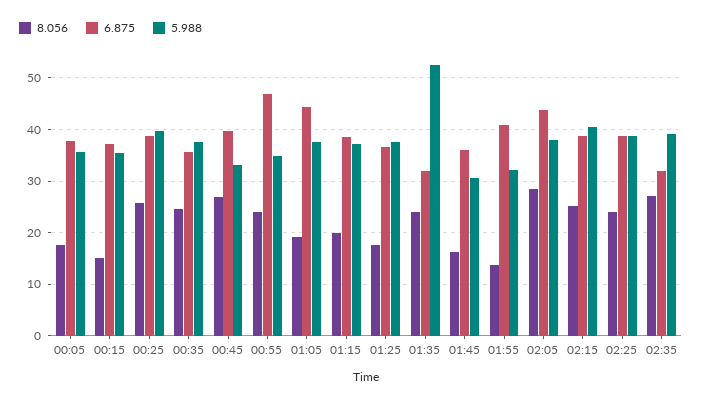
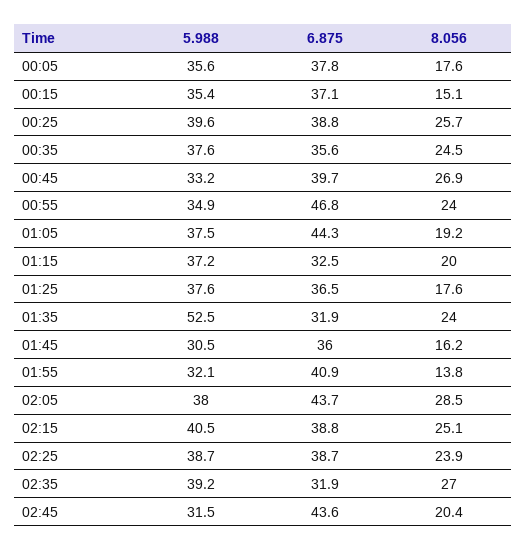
6.875, 01:15: 38 -> 32.5
5.988, 02:45: none -> 31.5
6.875, 02:45: none -> 43.6
8.056, 02:45: none -> 20.4

